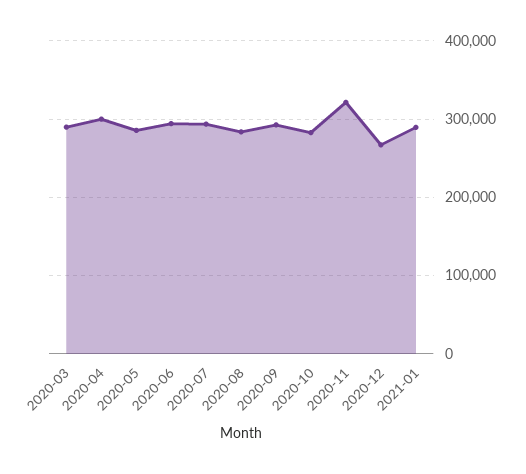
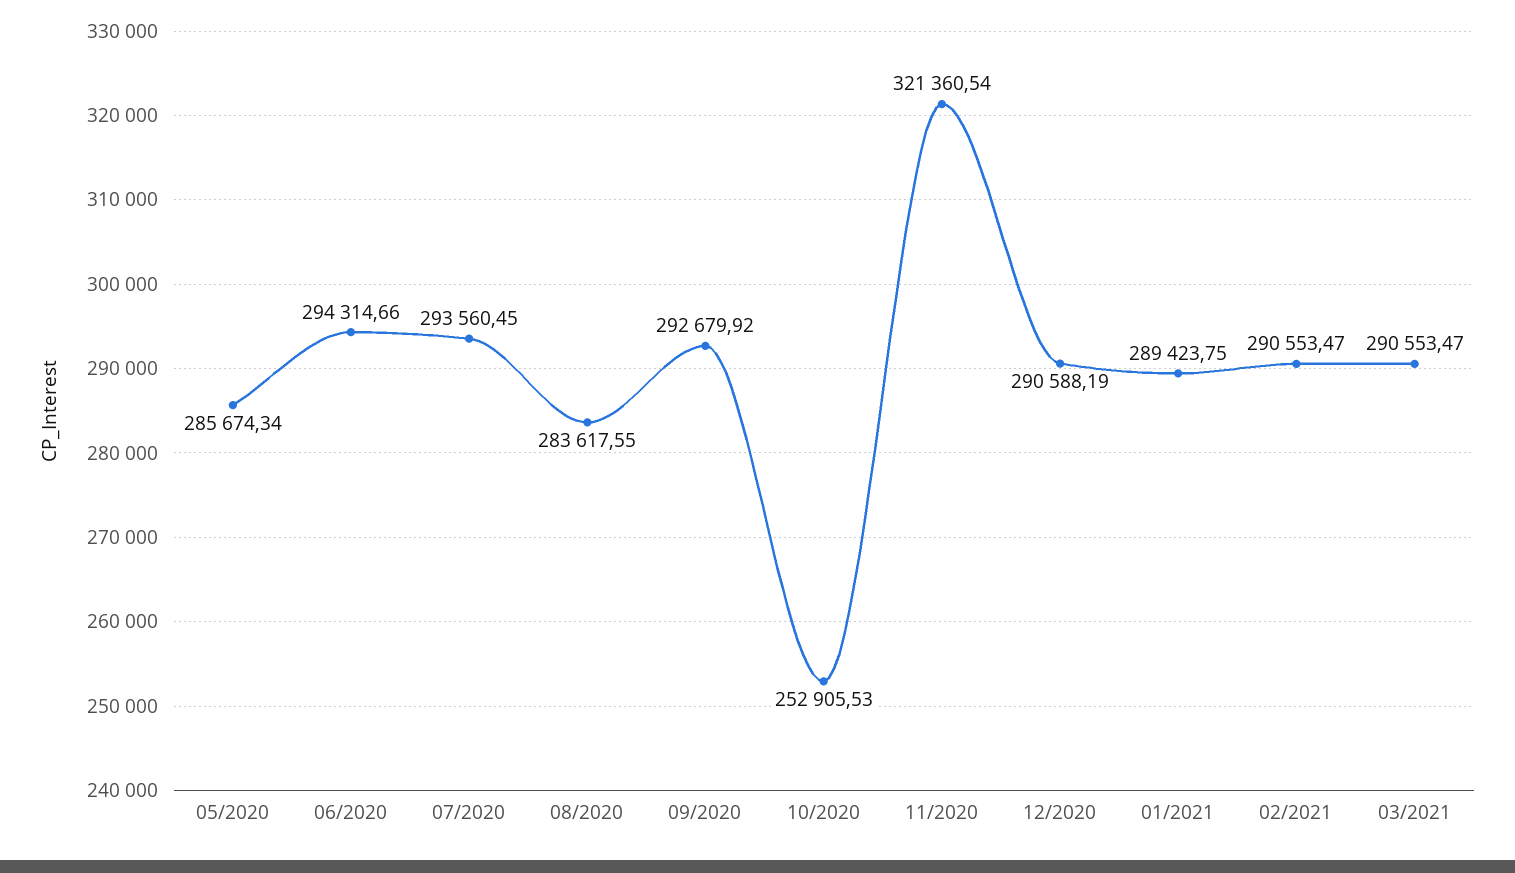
2020-03: 290000 -> none
2020-04: 300000 -> none
2020-10: 280000 -> 252905.53
2020-12: 270000 -> 290588.19
02/2021: none -> 290553.47
03/2021: none -> 290553.47

